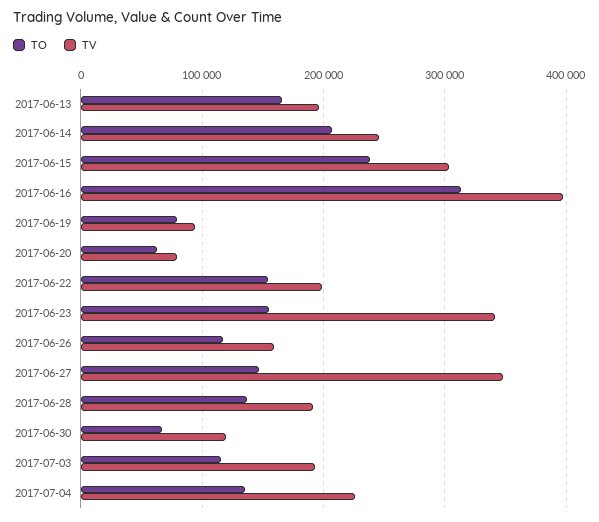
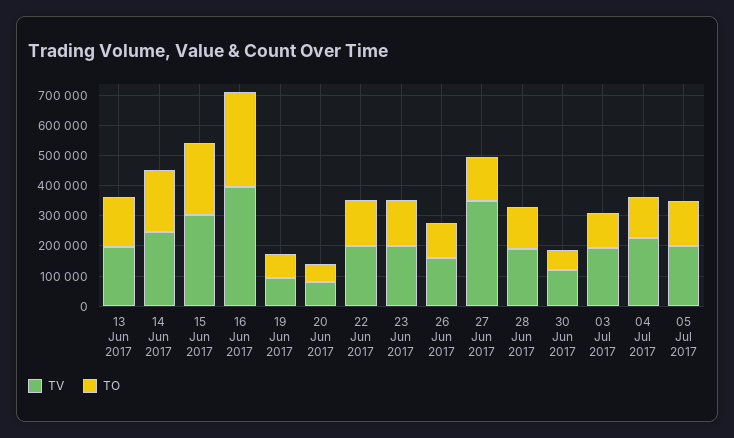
TV, 2017-06-23: 340000 -> 200000
TV, 05 Jul 2017: none -> 200000
TO, 05 Jul 2017: none -> 150000

